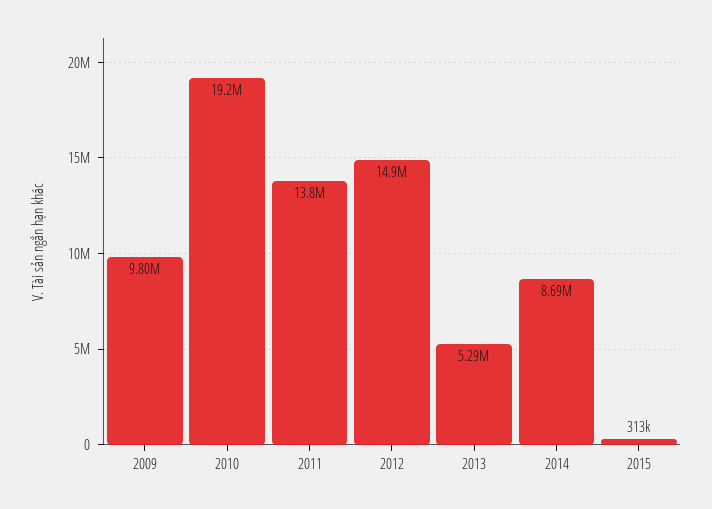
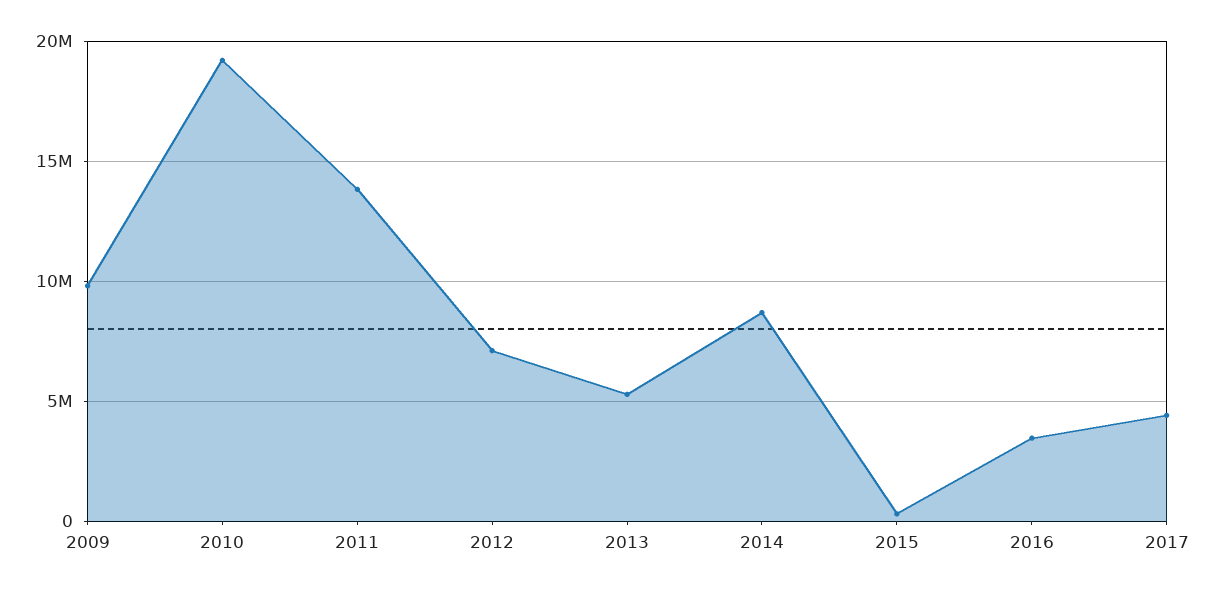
2012: 14900000 -> 7000000
2016: none -> 3500000
2017: none -> 4500000

